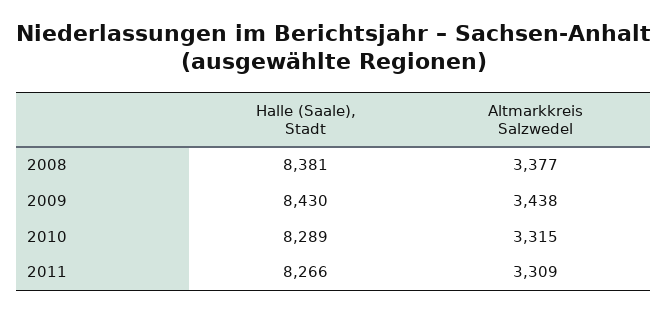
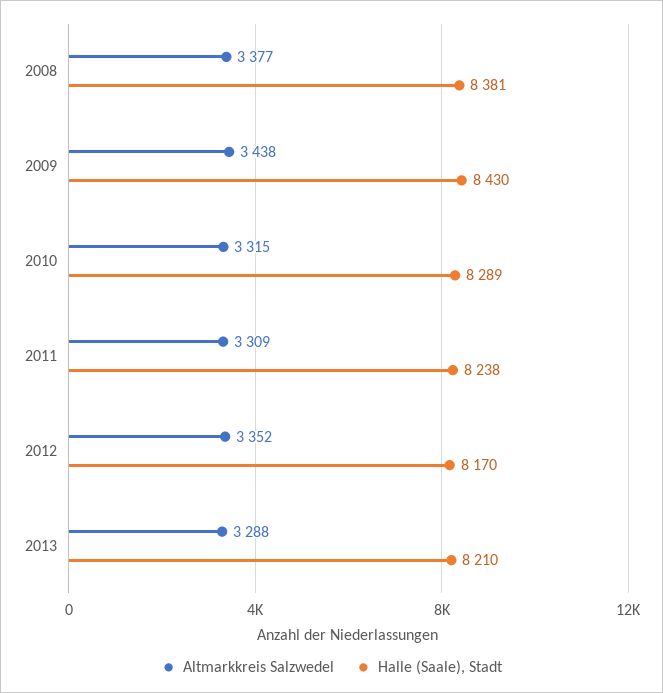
Halle (Saale), Stadt, 2011: 8266 -> 8238
Altmarkkreis Salzwedel, 2012: none -> 3352
Halle (Saale), Stadt, 2012: none -> 8170
Altmarkkreis Salzwedel, 2013: none -> 3288
Halle (Saale), Stadt, 2013: none -> 8210

